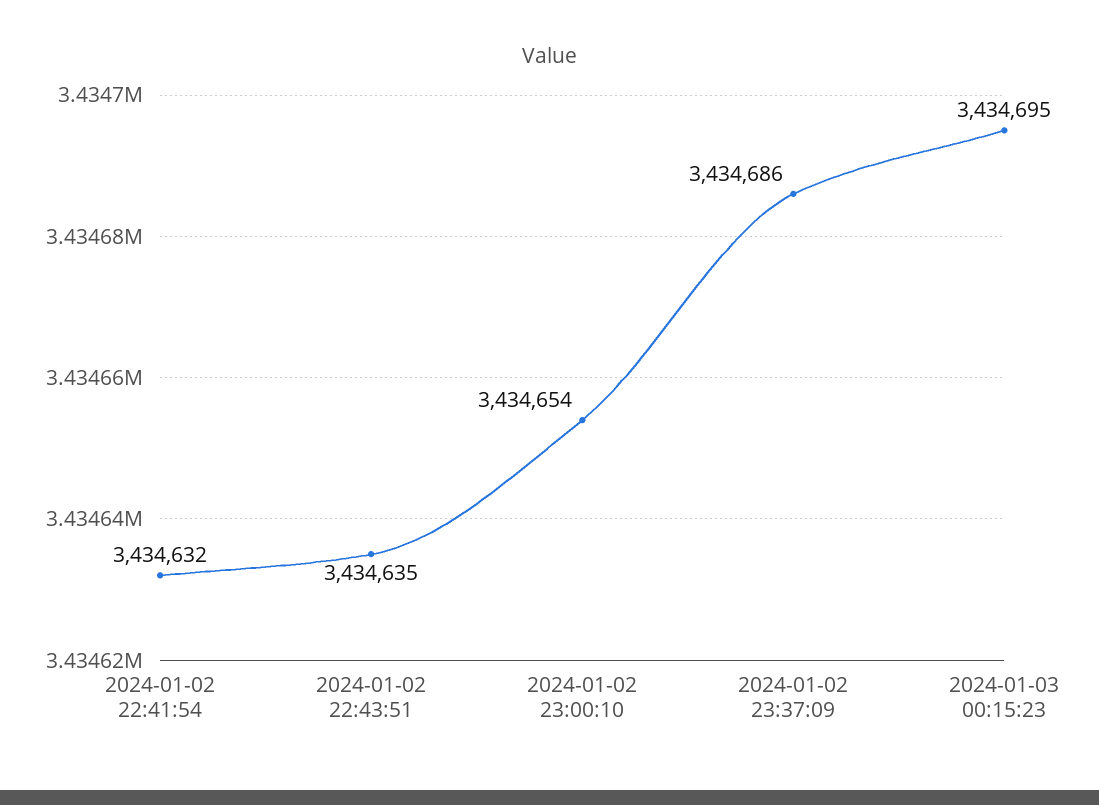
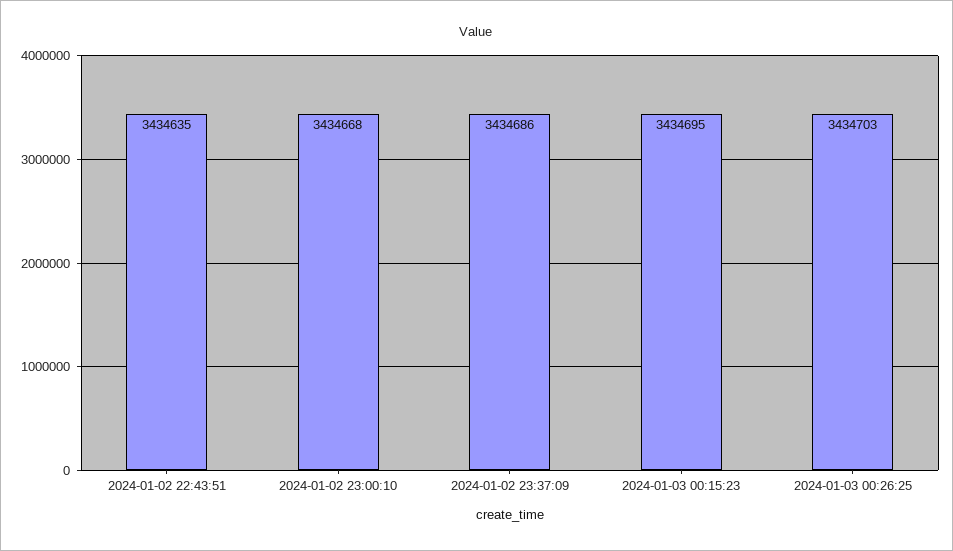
2024-01-02 22:41:54: 3434632 -> none
2024-01-02 23:00:10: 3434654 -> 3434668
2024-01-03 00:26:25: none -> 3434703

